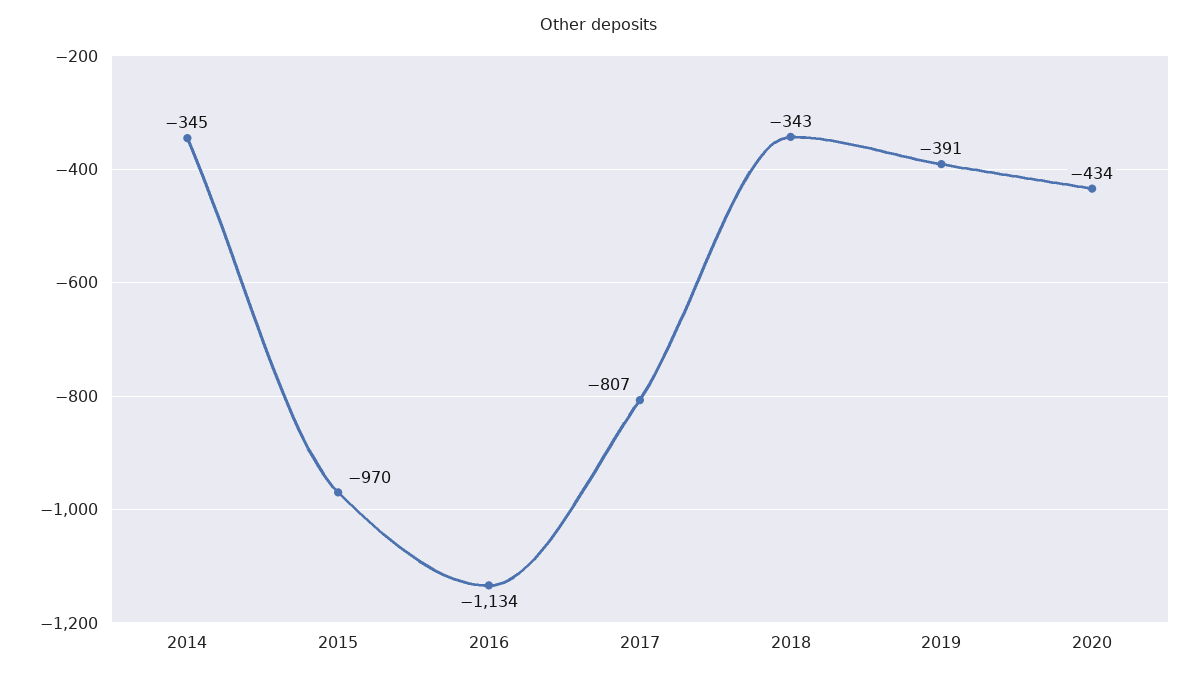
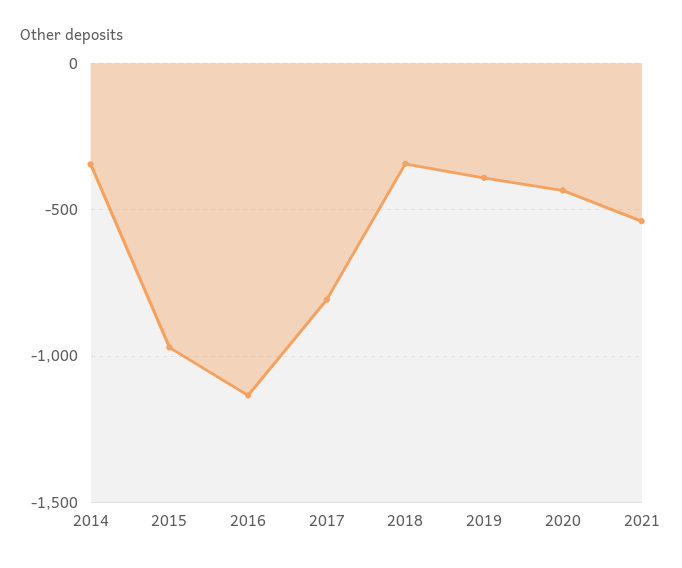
2021: none -> -550

